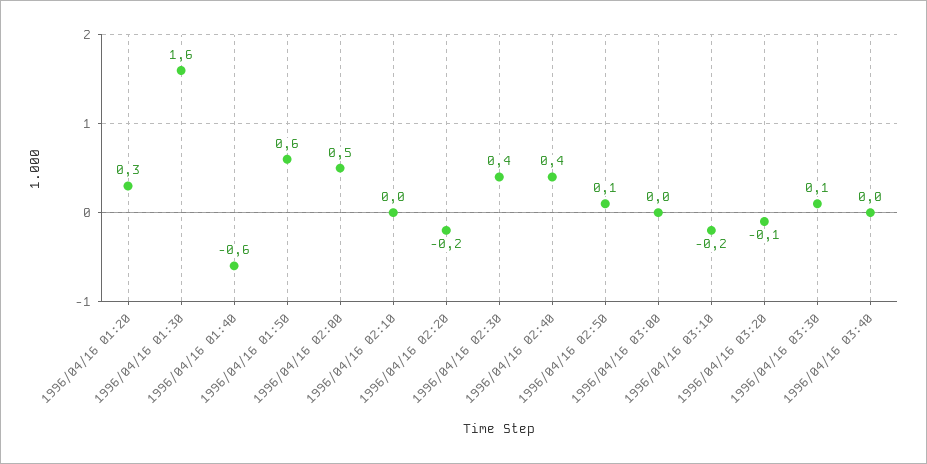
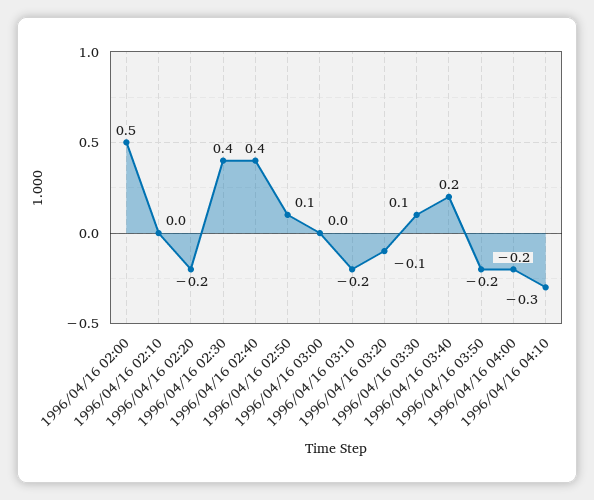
1996/04/16 01:20: 0.3 -> none
1996/04/16 01:30: 1.6 -> none
1996/04/16 01:40: -0.6 -> none
1996/04/16 01:50: 0.6 -> none
1996/04/16 03:40: 0 -> 0.2
1996/04/16 03:50: none -> -0.2
1996/04/16 04:00: none -> -0.2
1996/04/16 04:10: none -> -0.3

